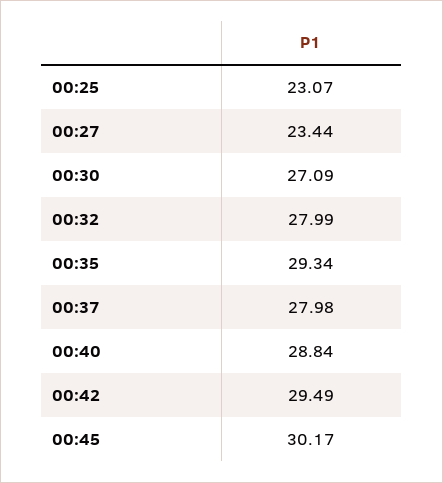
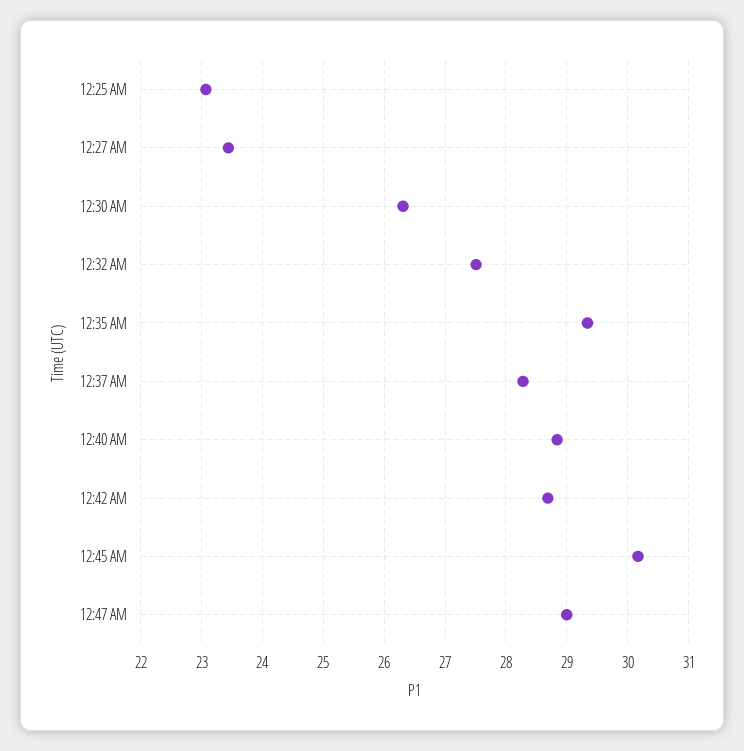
00:30: 27.09 -> 26.3
00:32: 27.99 -> 27.5
00:37: 27.98 -> 28.3
00:42: 29.49 -> 28.7
12:47 AM: none -> 29

